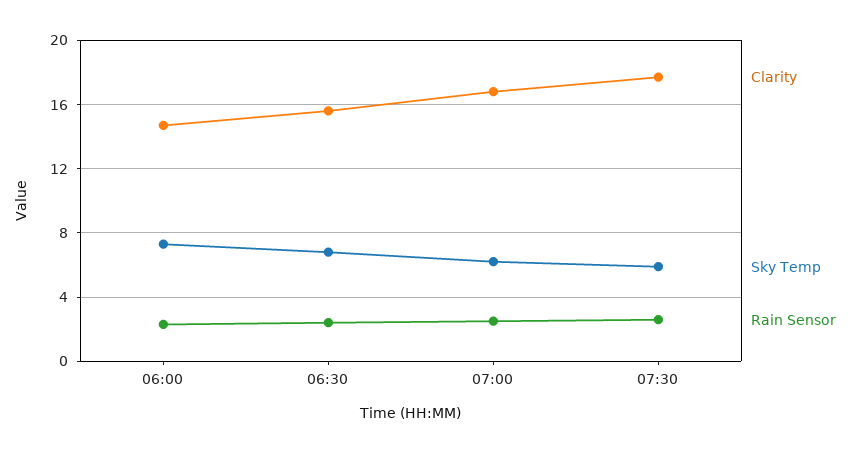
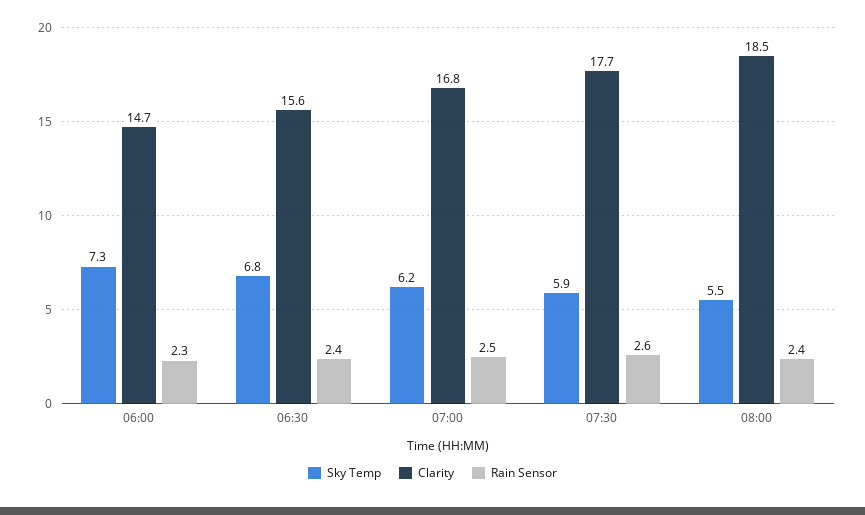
Sky Temp, 08:00: none -> 5.5
Clarity, 08:00: none -> 18.5
Rain Sensor, 08:00: none -> 2.4

